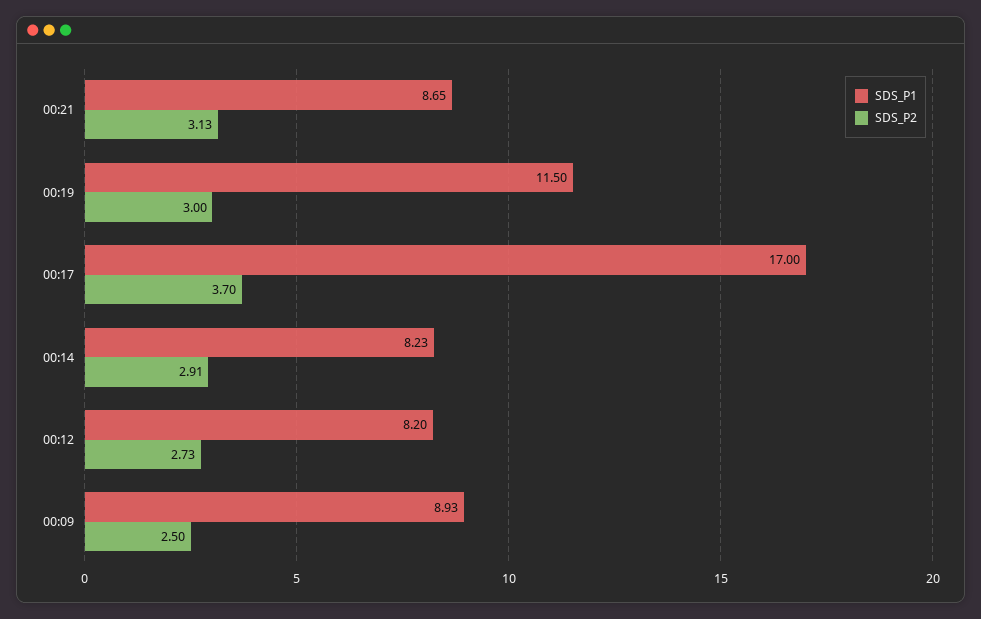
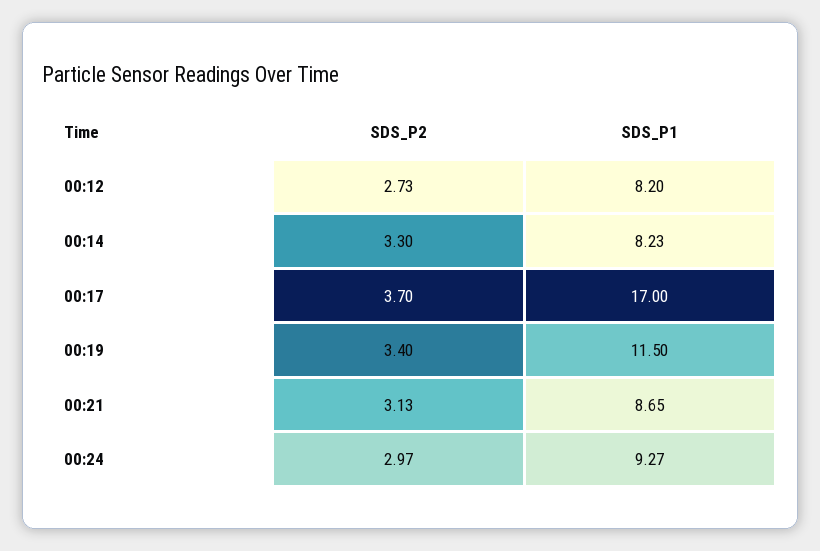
SDS_P2, 00:19: 3 -> 3.4
SDS_P2, 00:14: 2.91 -> 3.3
SDS_P1, 00:09: 8.93 -> none
SDS_P2, 00:09: 2.5 -> none
SDS_P2, 00:24: none -> 2.97
SDS_P1, 00:24: none -> 9.27

